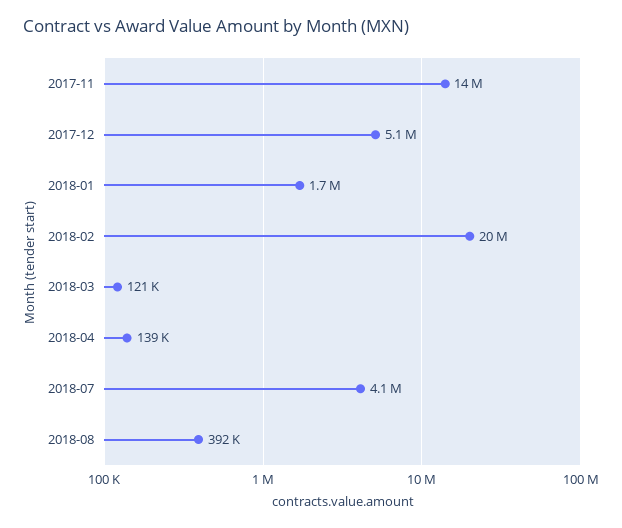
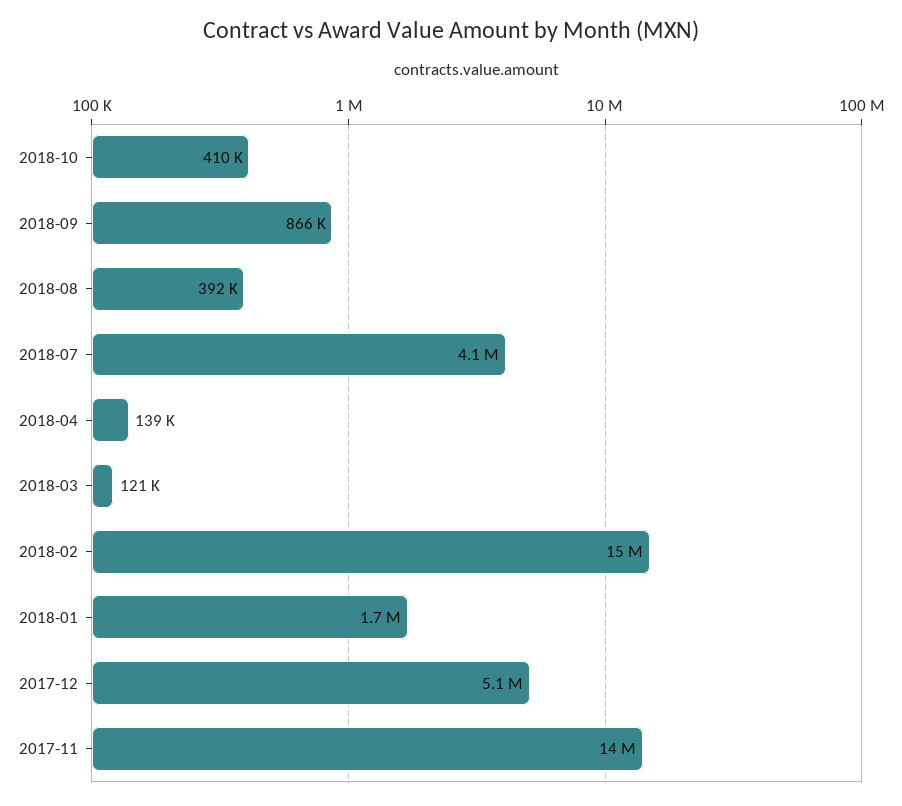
2018-02: 20000000 -> 15000000
2018-10: none -> 410000
2018-09: none -> 866000

